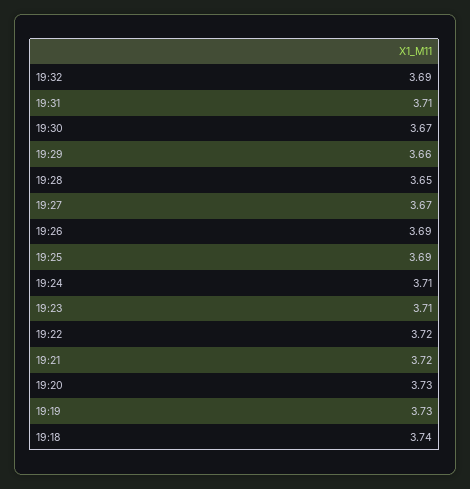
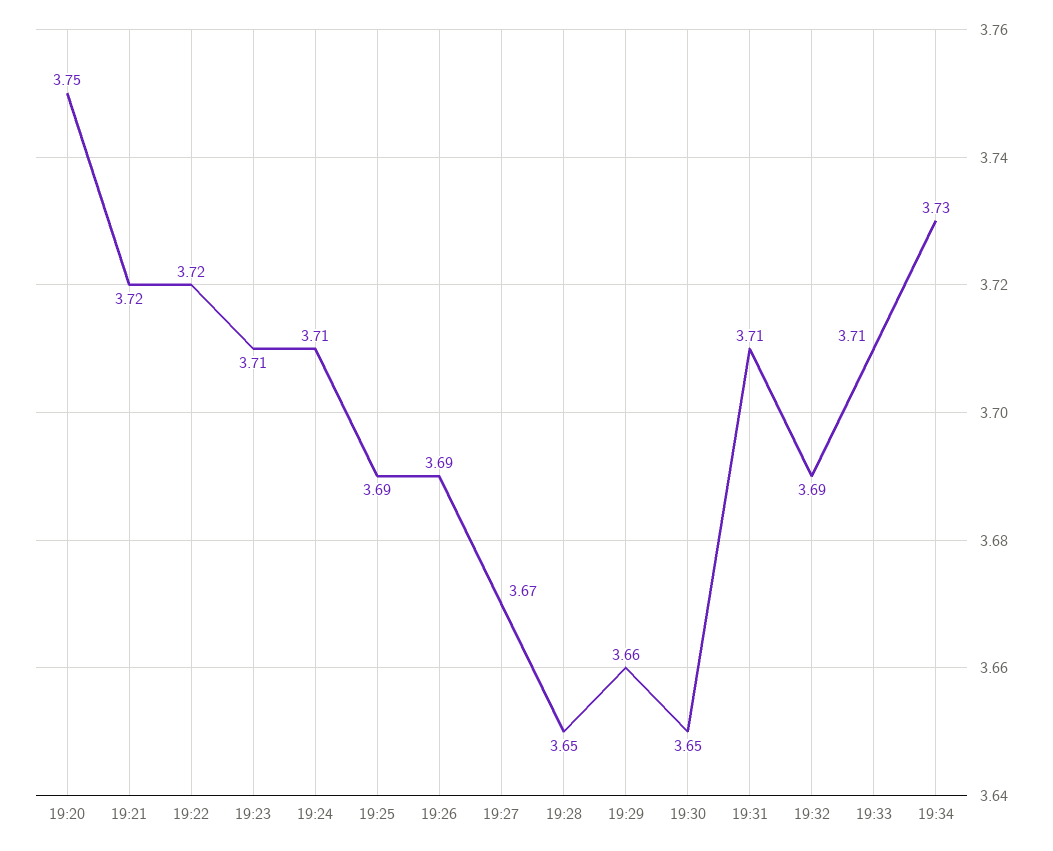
19:30: 3.67 -> 3.65
19:20: 3.73 -> 3.75
19:19: 3.73 -> none
19:18: 3.74 -> none
19:33: none -> 3.71
19:34: none -> 3.73

